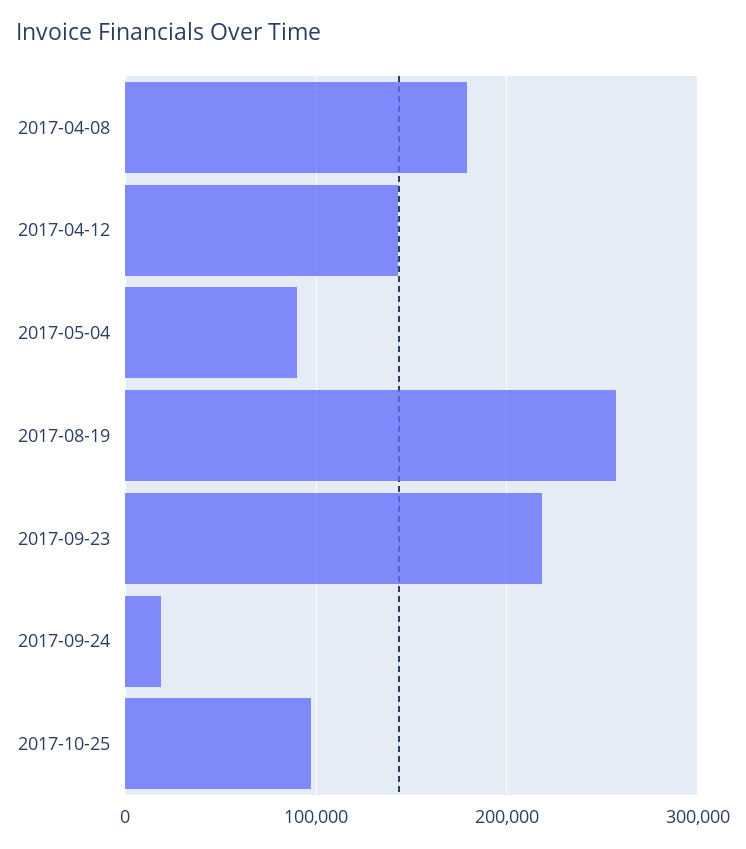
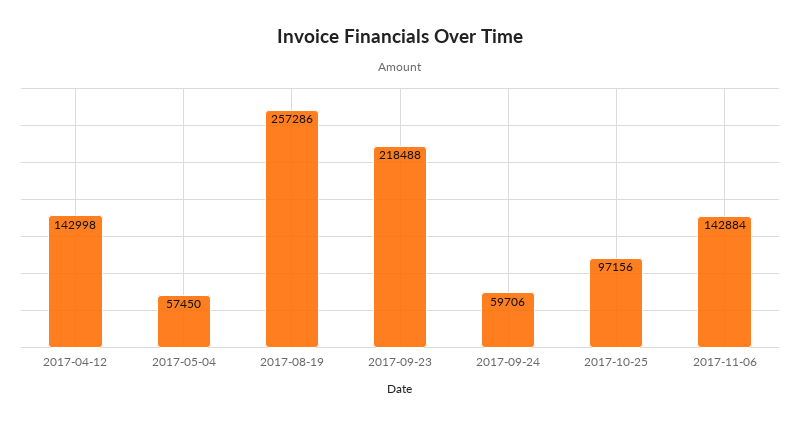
2017-04-08: 180000 -> none
2017-05-04: 90000 -> 57450
2017-09-24: 20000 -> 59706
2017-11-06: none -> 142884

